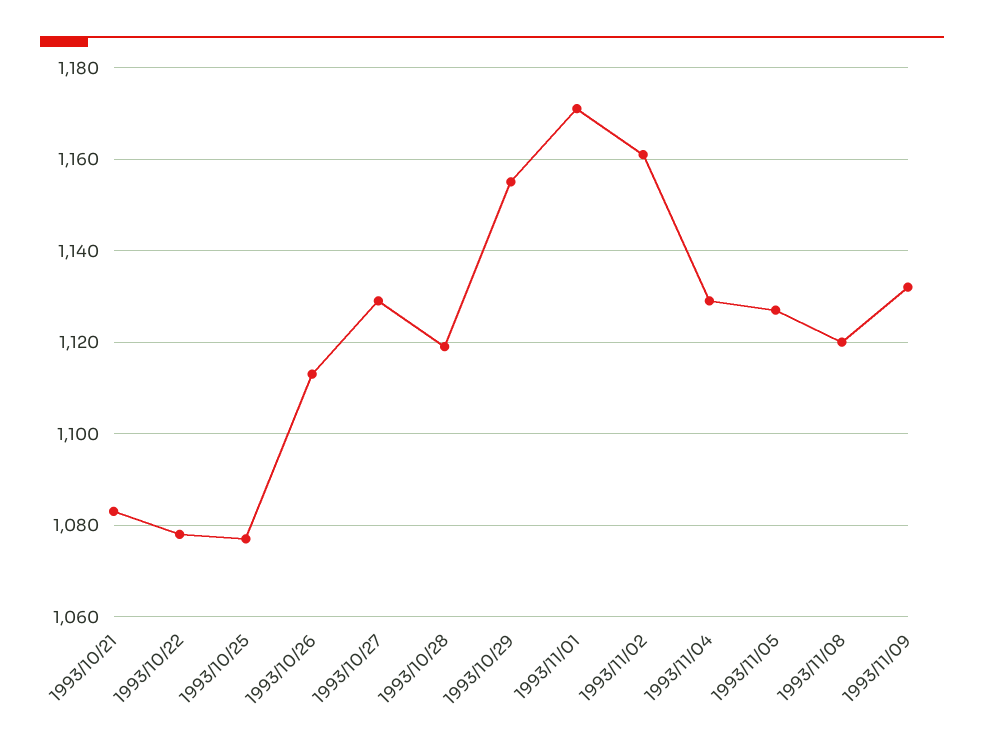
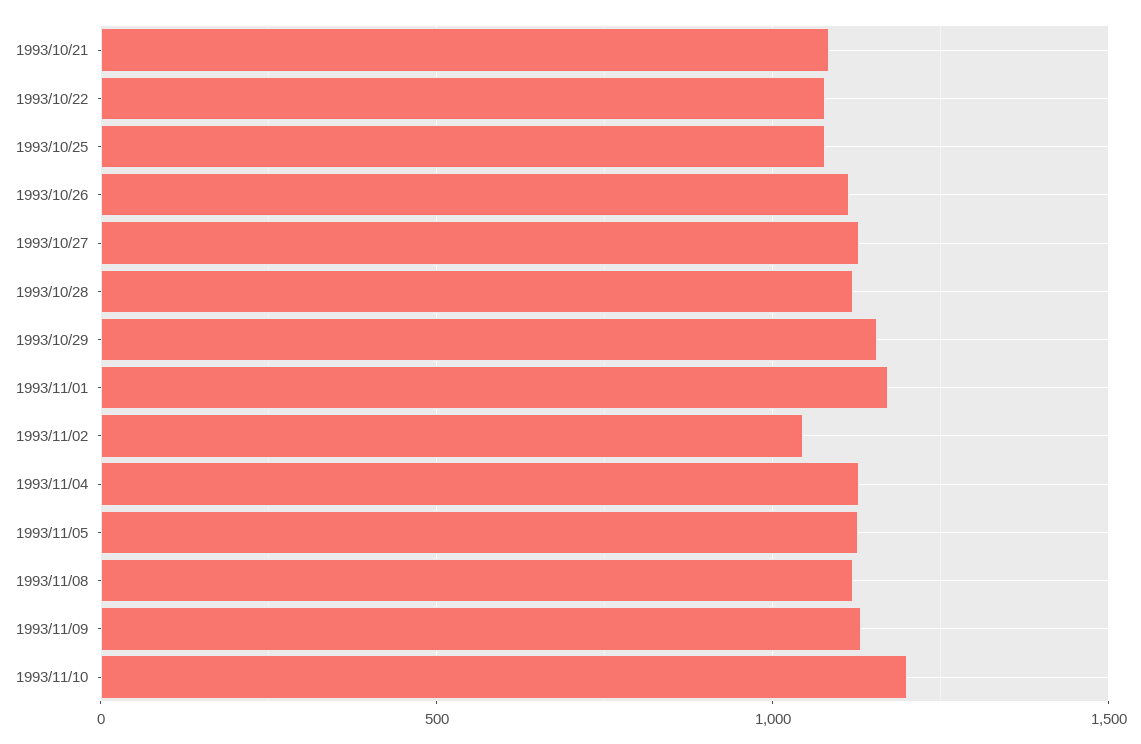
1993/11/02: 1160 -> 1050
1993/11/10: none -> 1200

